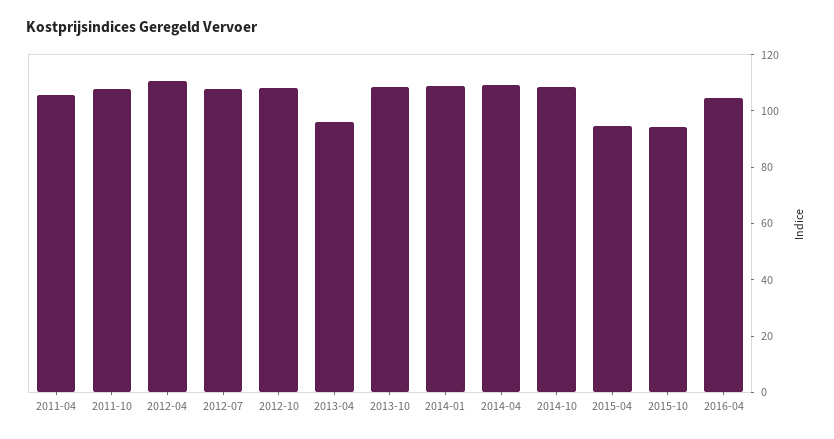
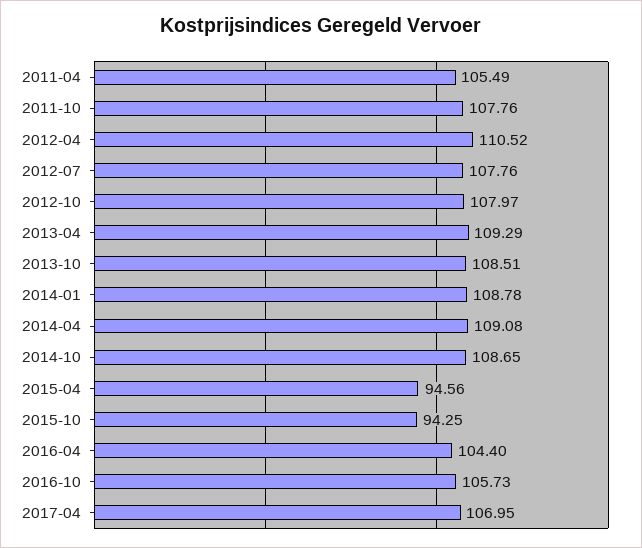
2013-04: 95 -> 109.29
2016-10: none -> 105.73
2017-04: none -> 106.95

